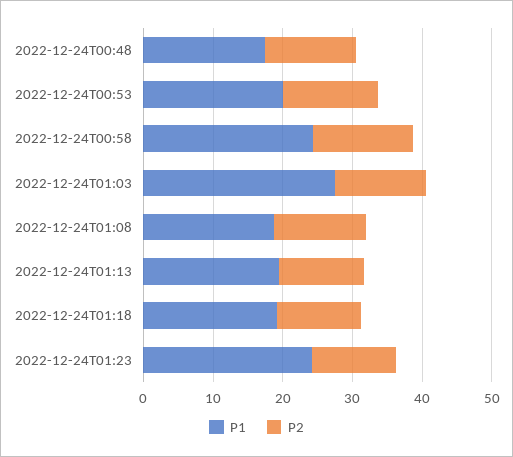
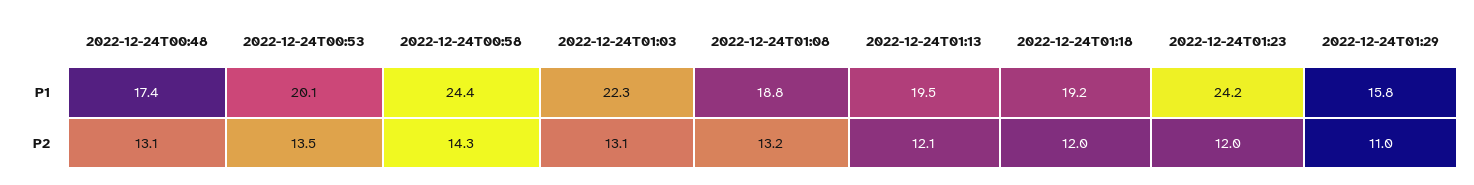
P1, 2022-12-24T01:03: 28 -> 22.3
P1, 2022-12-24T01:29: none -> 15.8
P2, 2022-12-24T01:29: none -> 11

